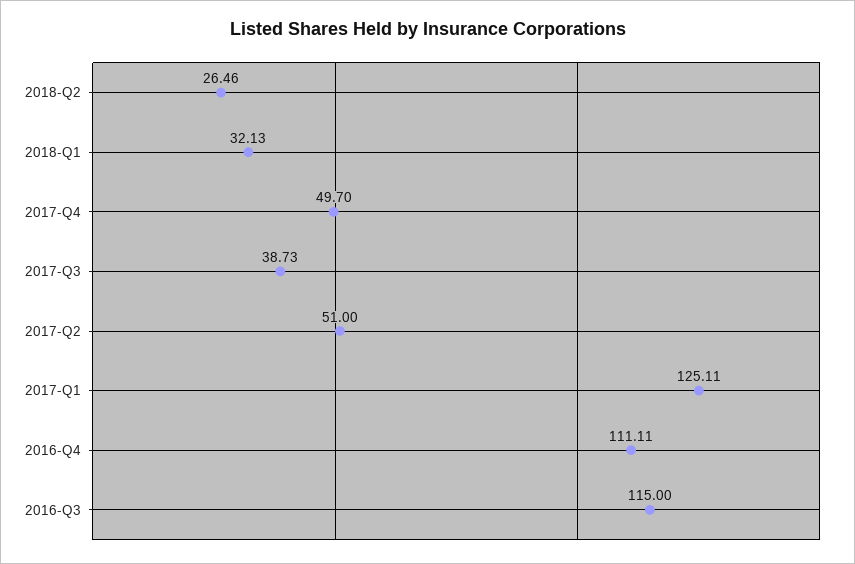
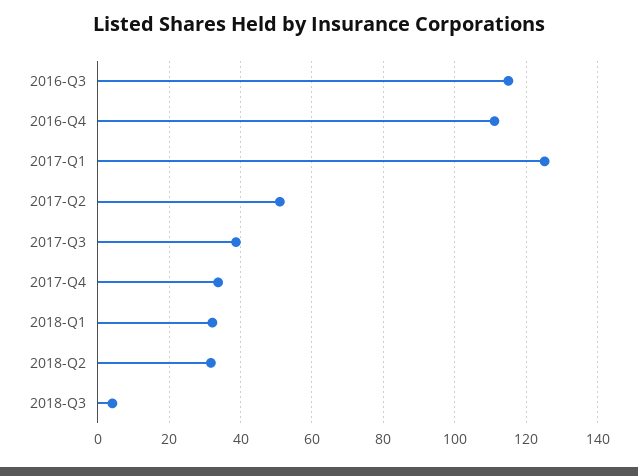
2018-Q2: 26.46 -> 32
2017-Q4: 49.7 -> 34
2018-Q3: none -> 4

